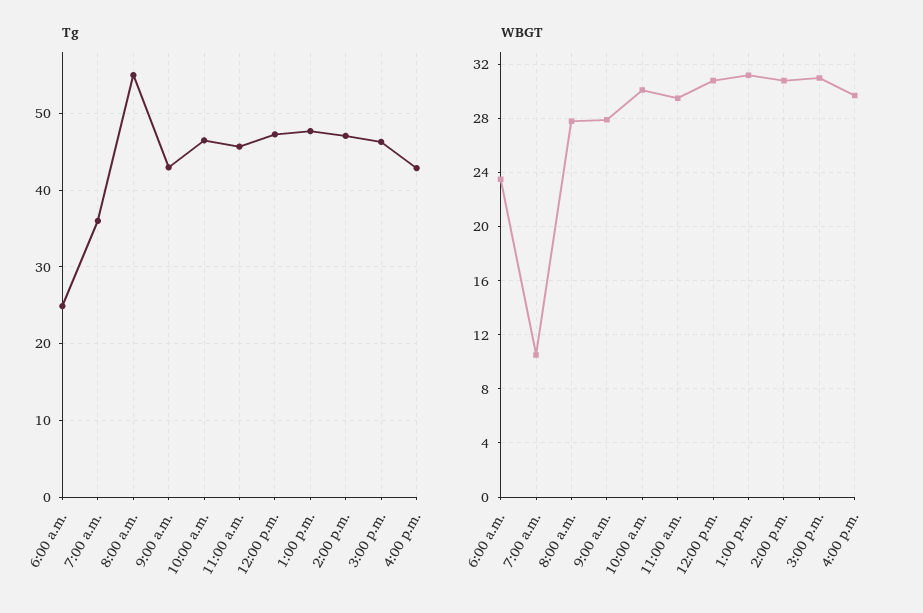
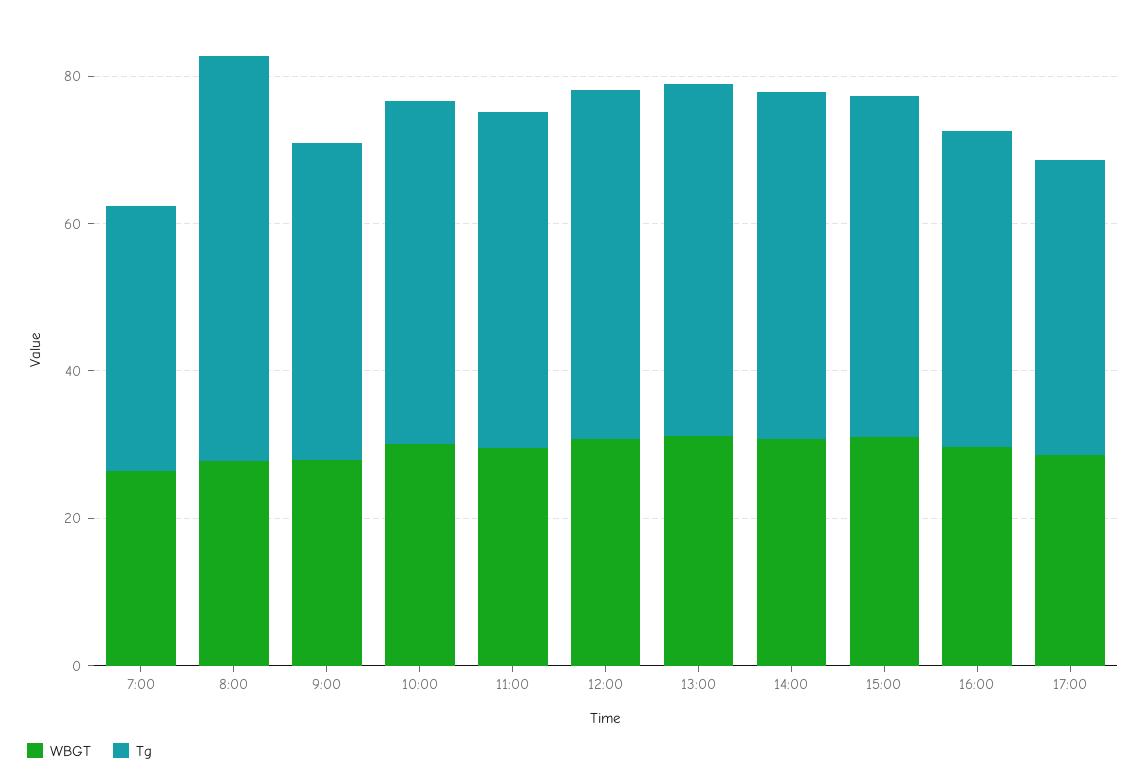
Tg, 6:00 a.m.: 25 -> none
WBGT, 6:00 a.m.: 23.5 -> none
WBGT, 7:00 a.m.: 10.5 -> 25
WBGT, 17:00: none -> 30
Tg, 17:00: none -> 40

